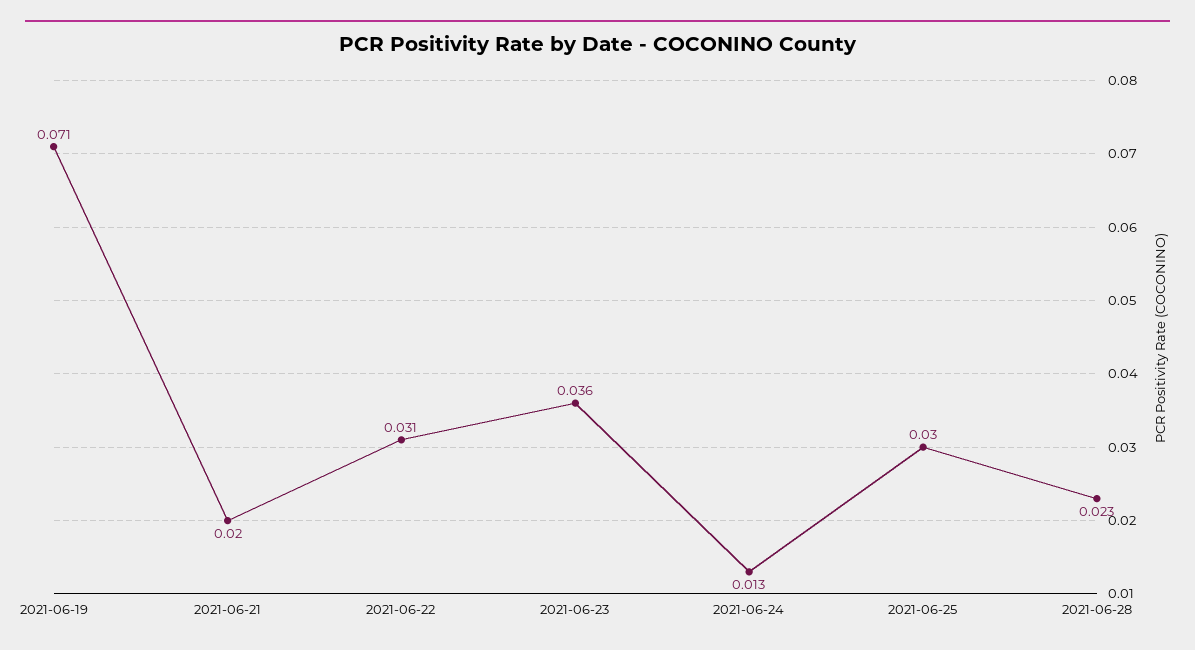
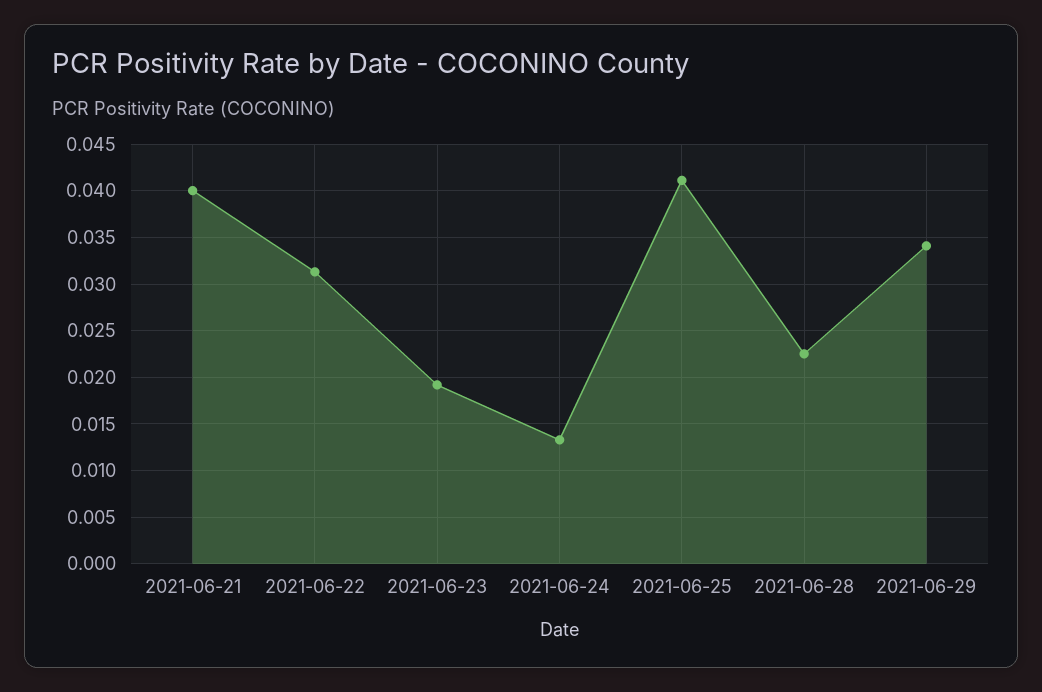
2021-06-19: 0.071 -> none
2021-06-21: 0.02 -> 0.04
2021-06-23: 0.036 -> 0.019
2021-06-25: 0.03 -> 0.041
2021-06-29: none -> 0.034

